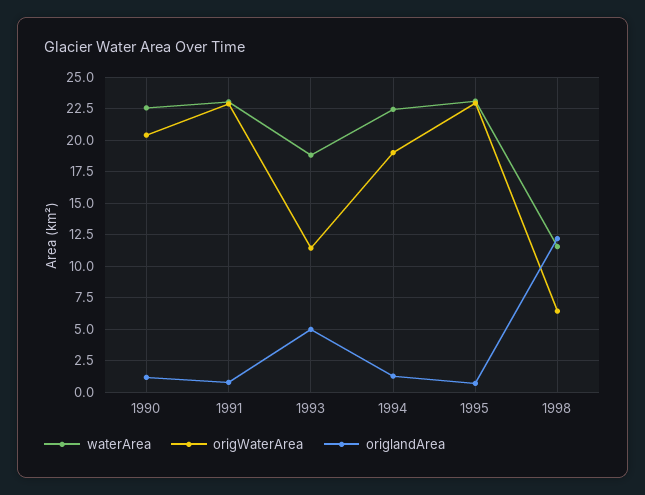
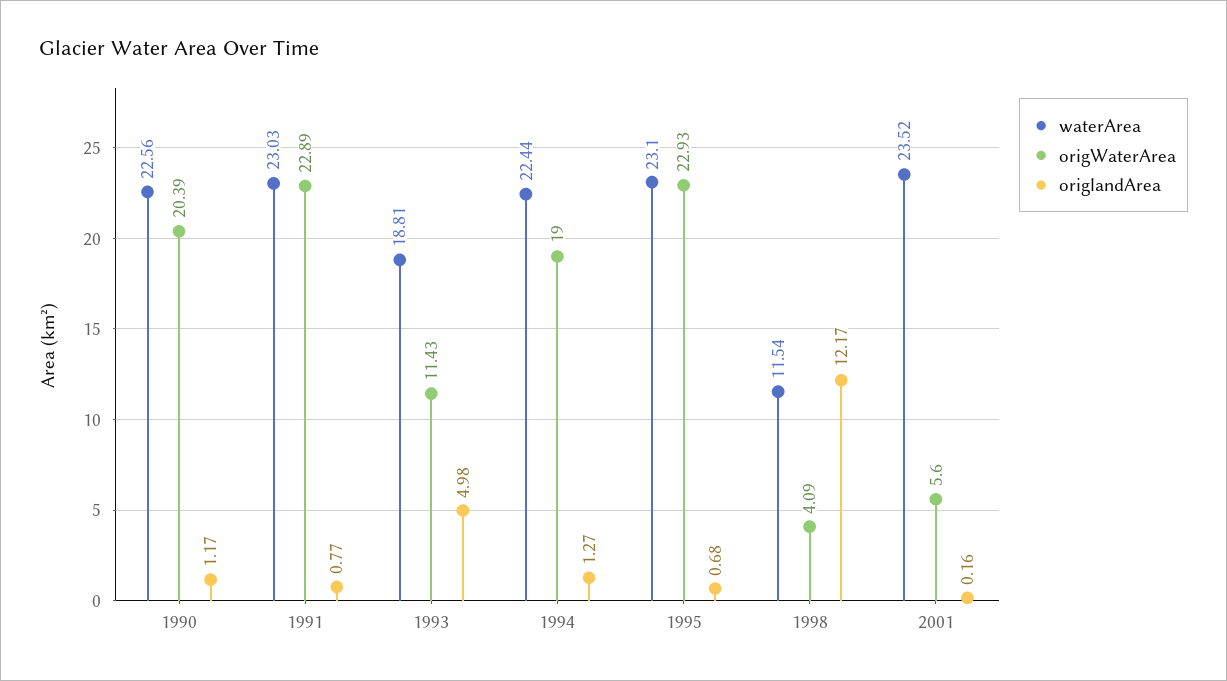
origWaterArea, 1998: 6.5 -> 4.09
waterArea, 2001: none -> 23.52
origWaterArea, 2001: none -> 5.6
origlandArea, 2001: none -> 0.16

